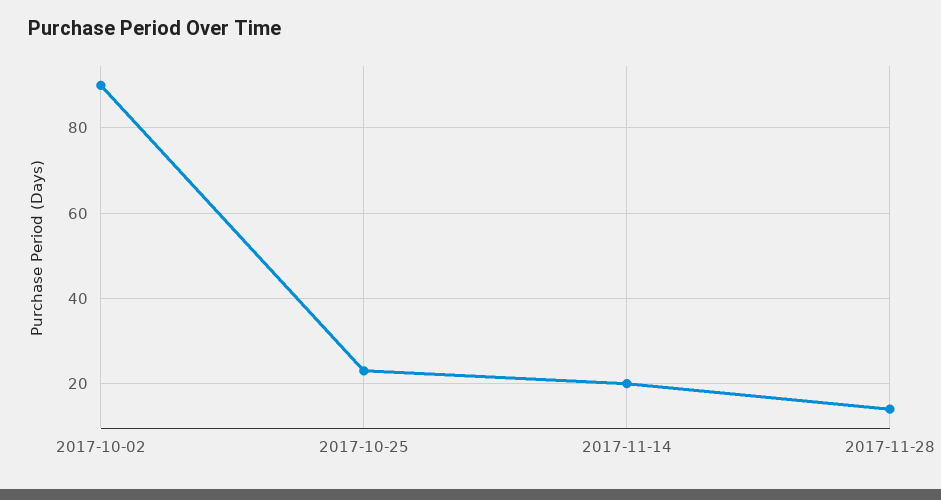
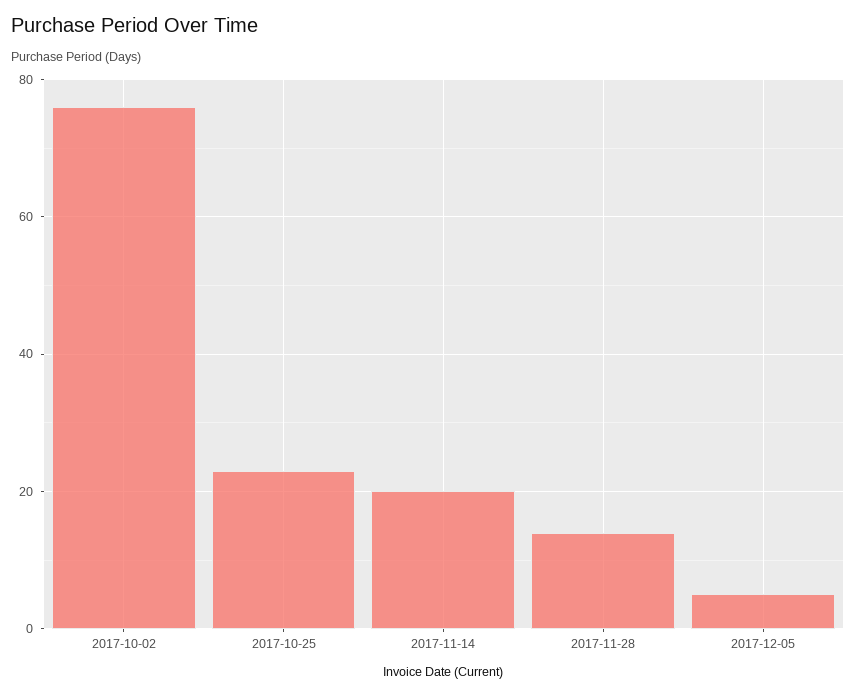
2017-10-02: 90 -> 75
2017-12-05: none -> 5

